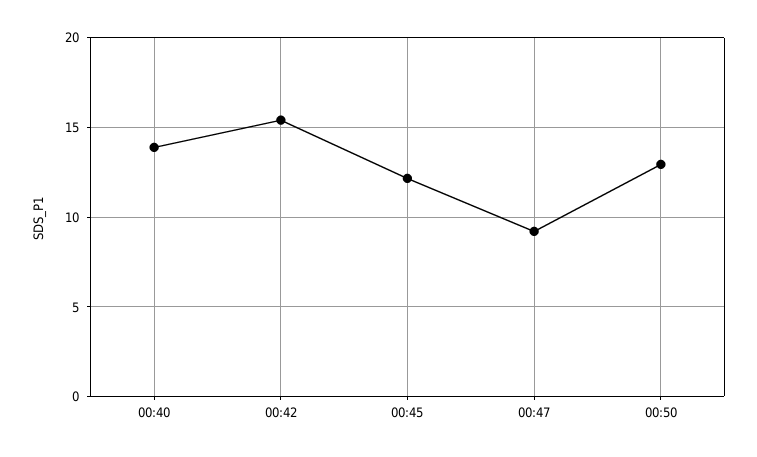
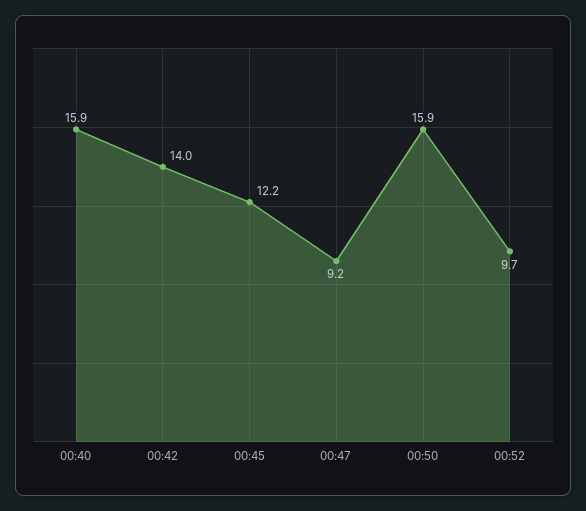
00:40: 14 -> 15.9
00:42: 15.5 -> 14
00:50: 13 -> 15.9
00:52: none -> 9.7

